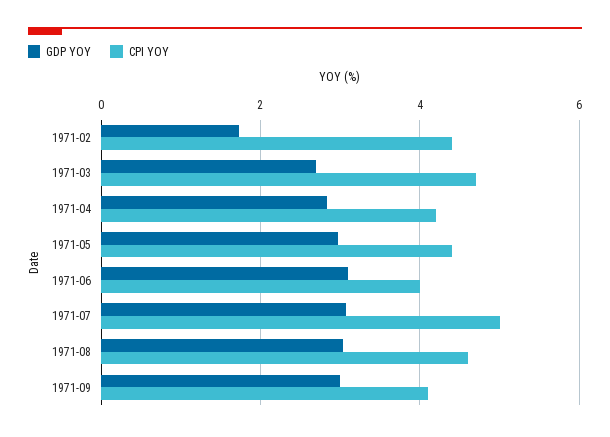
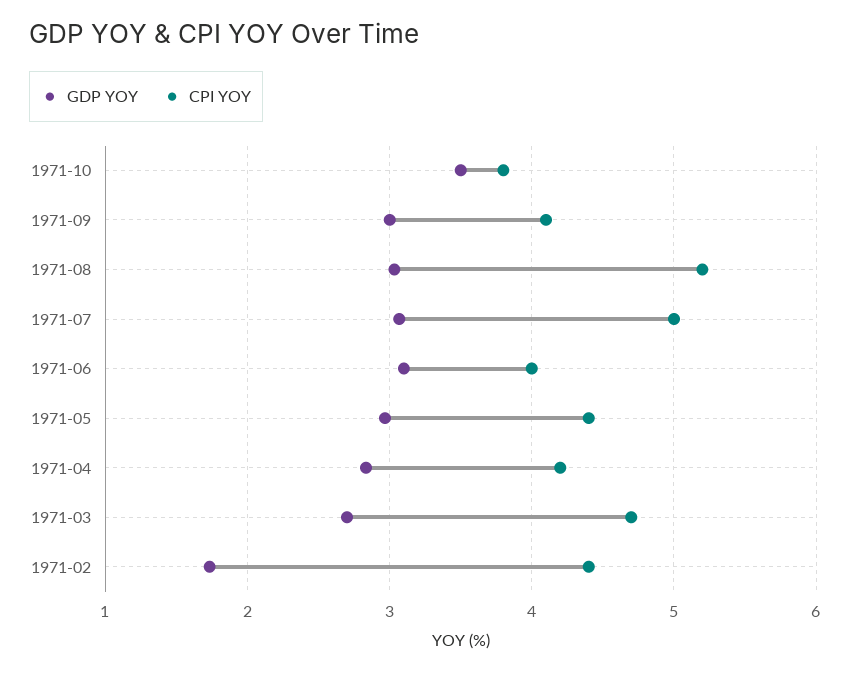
CPI YOY, 1971-08: 4.6 -> 5.2
GDP YOY, 1971-10: none -> 3.5
CPI YOY, 1971-10: none -> 3.8

